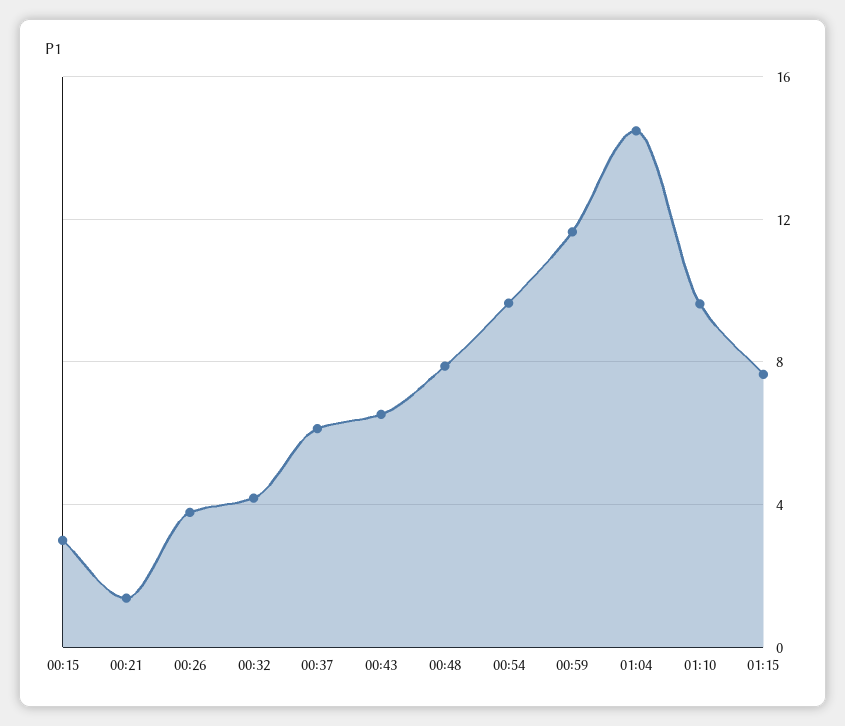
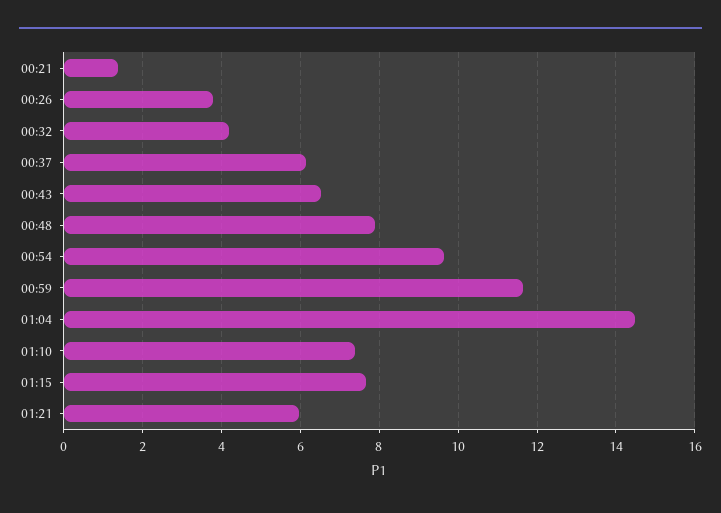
00:15: 3 -> none
01:10: 9.5 -> 7.4
01:21: none -> 6

